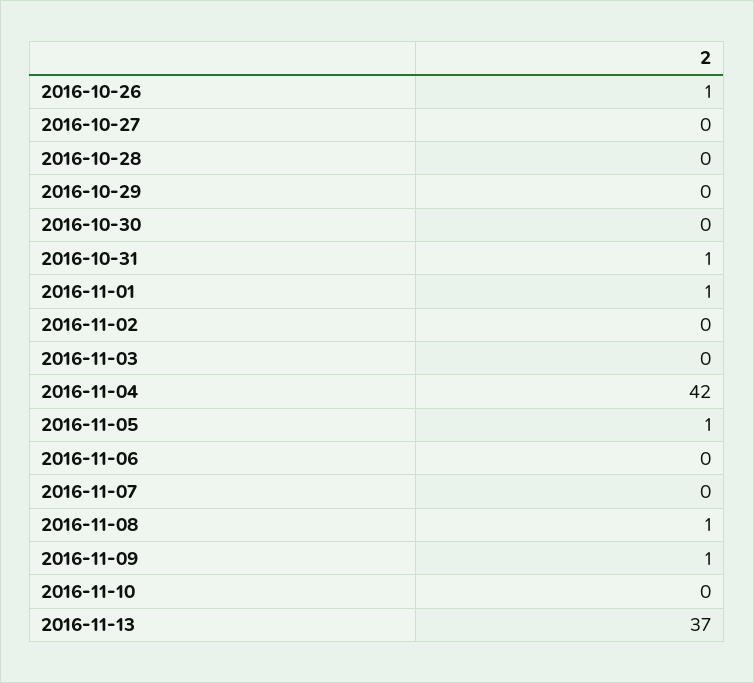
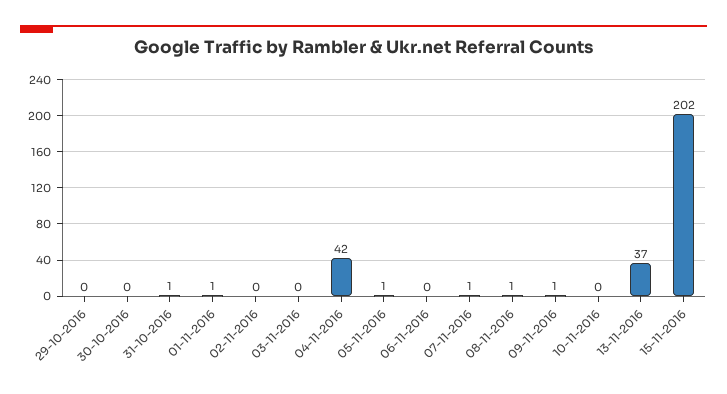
2016-10-26: 1 -> none
2016-10-27: 0 -> none
2016-10-28: 0 -> none
2016-11-07: 0 -> 1
15-11-2016: none -> 202

